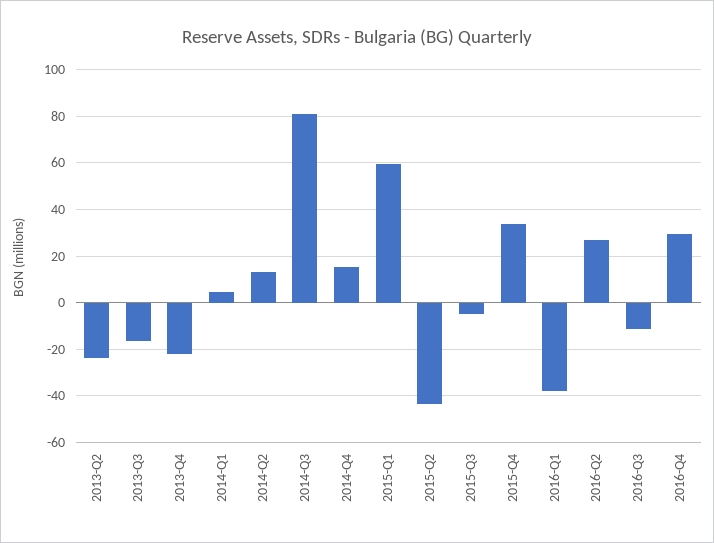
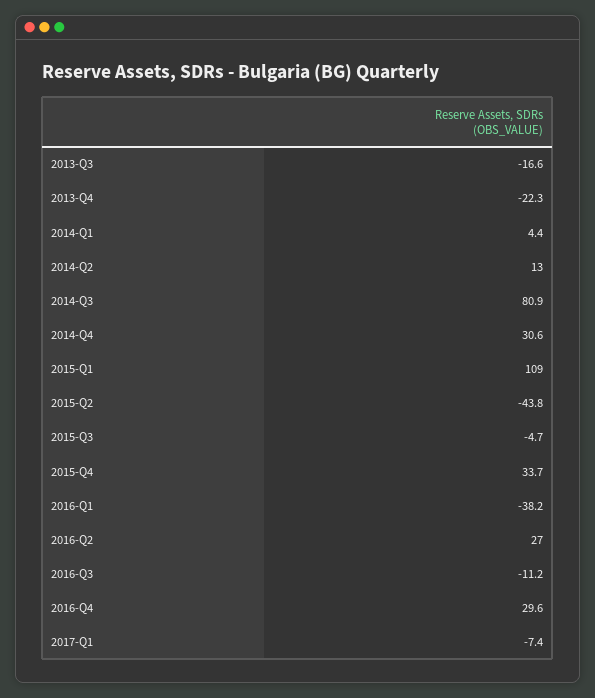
2013-Q2: -25 -> none
2014-Q4: 15 -> 30.6
2015-Q1: 60 -> 109
2017-Q1: none -> -7.4

